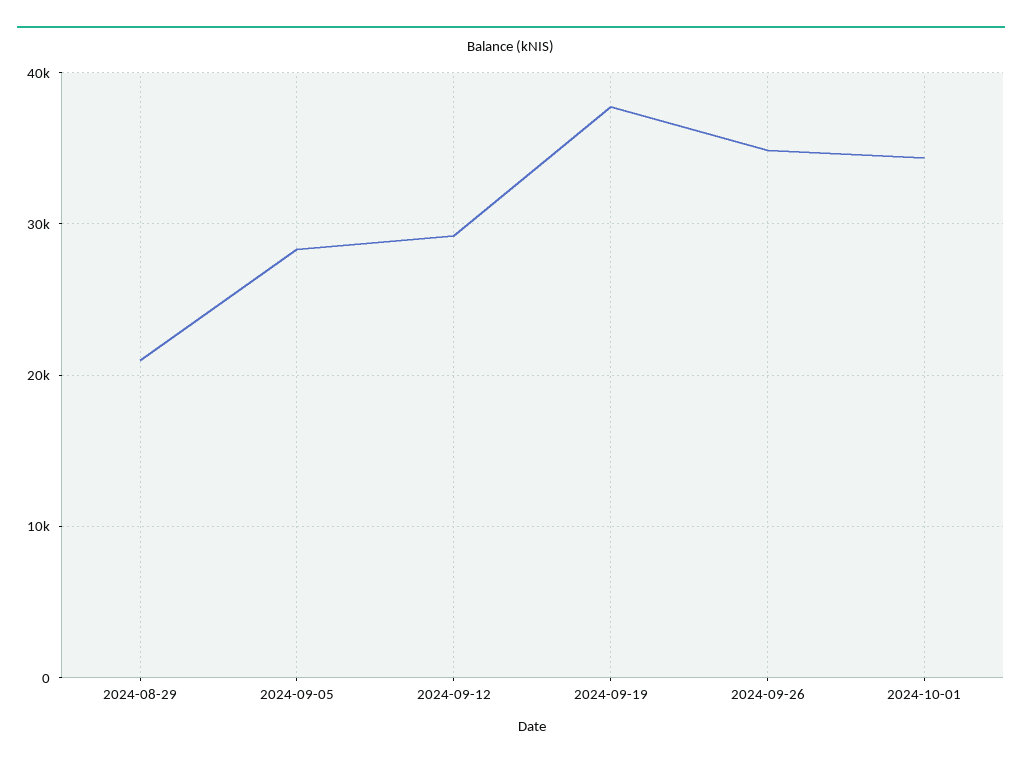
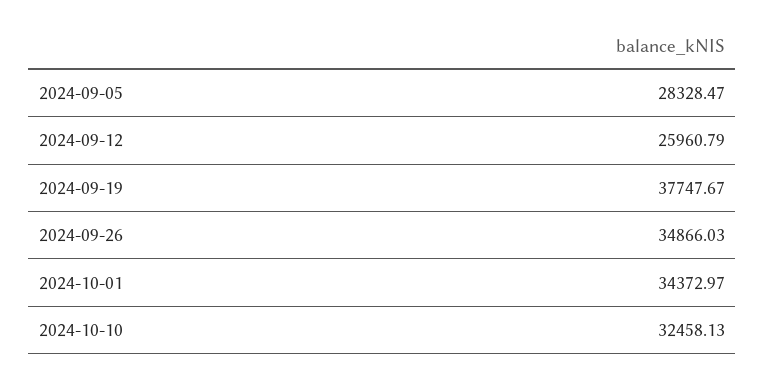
2024-08-29: 21000 -> none
2024-09-12: 29000 -> 25960.79
2024-10-10: none -> 32458.13

